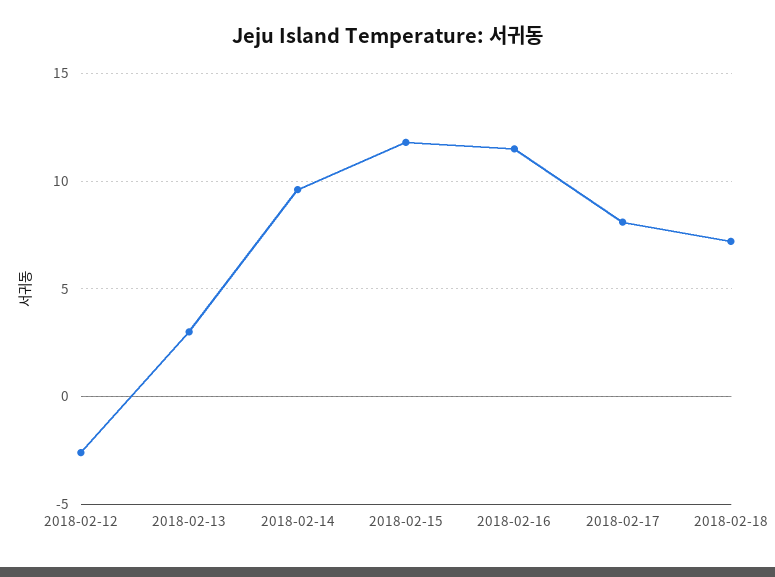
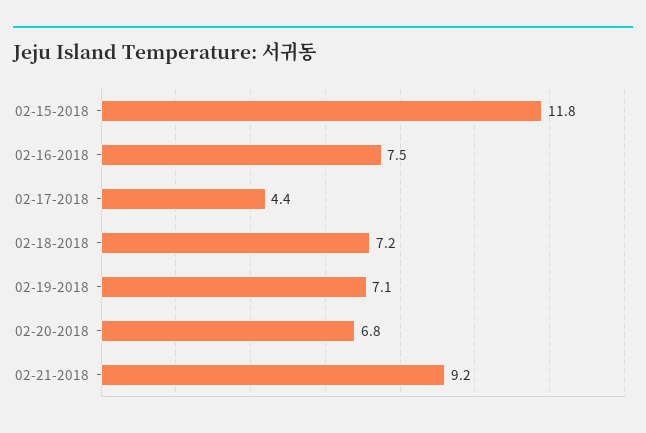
2018-02-12: -2.5 -> none
2018-02-13: 3 -> none
2018-02-14: 9.5 -> none
2018-02-16: 11.5 -> 7.5
2018-02-17: 8 -> 4.4
02-19-2018: none -> 7.1
02-20-2018: none -> 6.8
02-21-2018: none -> 9.2

